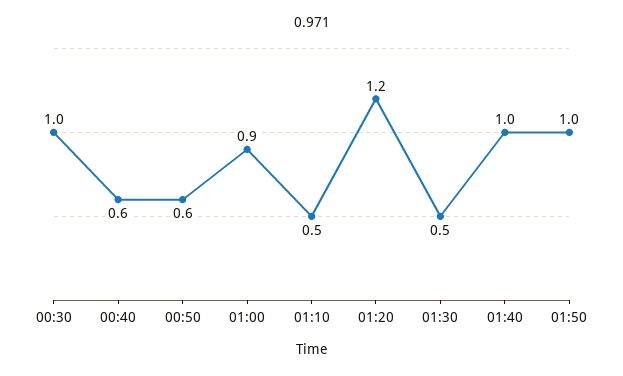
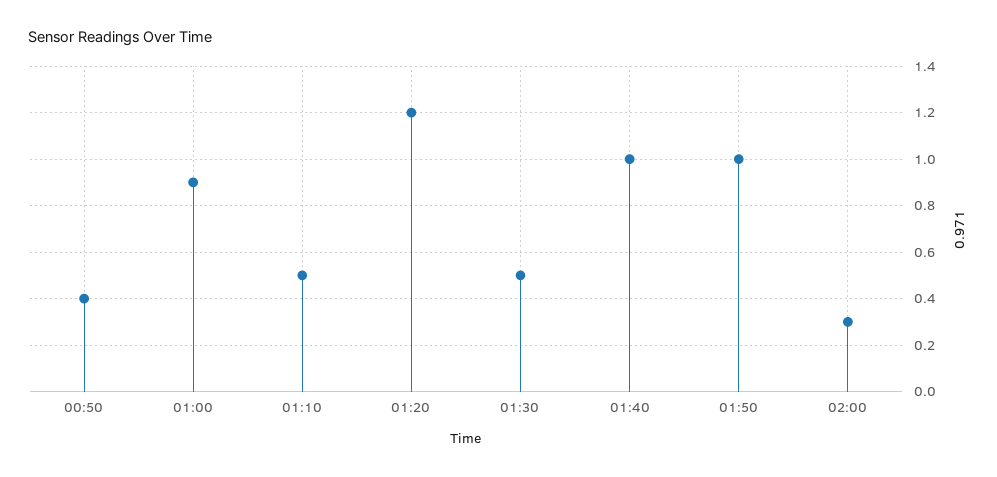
00:30: 1 -> none
00:40: 0.6 -> none
00:50: 0.6 -> 0.4
02:00: none -> 0.3

